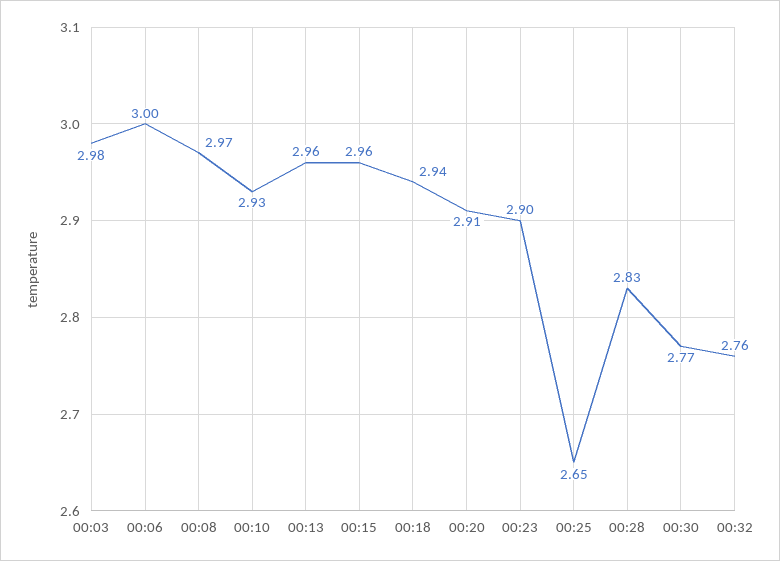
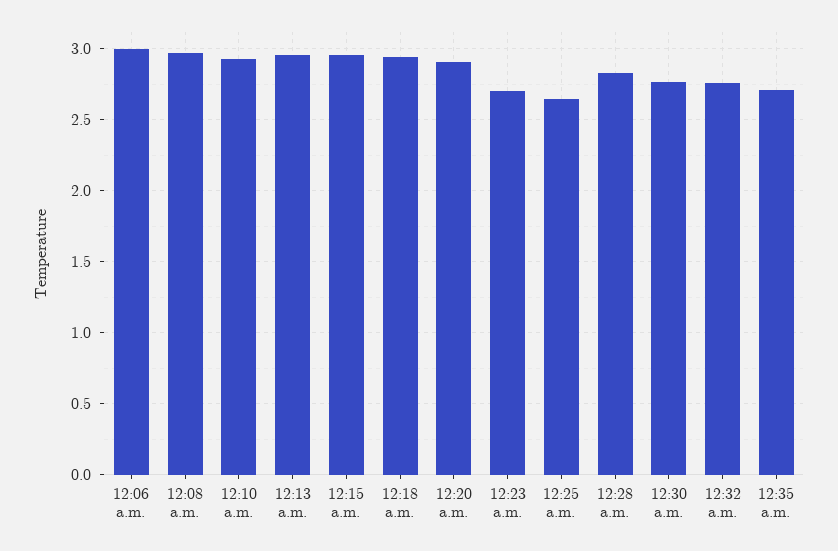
00:03: 2.98 -> none
00:23: 2.9 -> 2.7
12:35 a.m.: none -> 2.7

